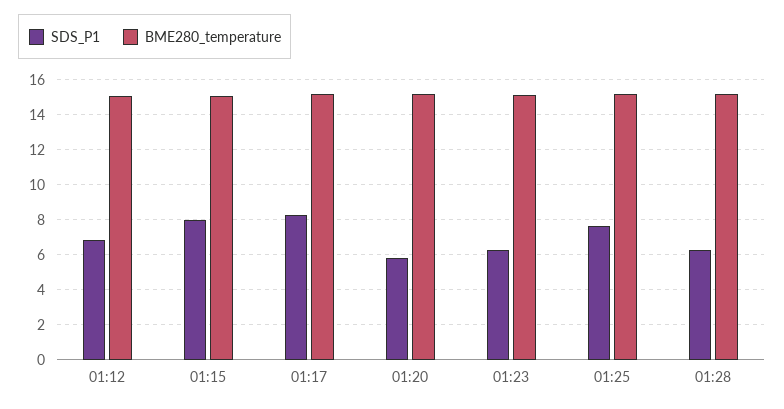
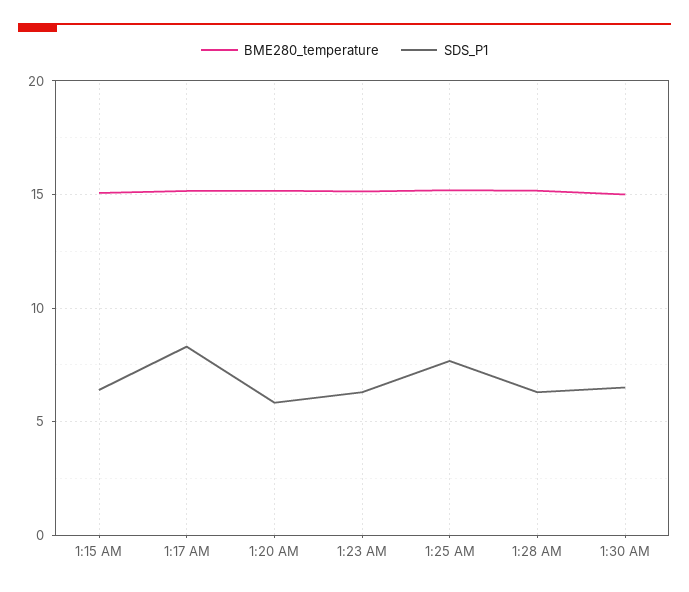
SDS_P1, 01:12: 7 -> none
BME280_temperature, 01:12: 15 -> none
SDS_P1, 01:15: 8 -> 6.5
BME280_temperature, 1:30 AM: none -> 15
SDS_P1, 1:30 AM: none -> 6.5

